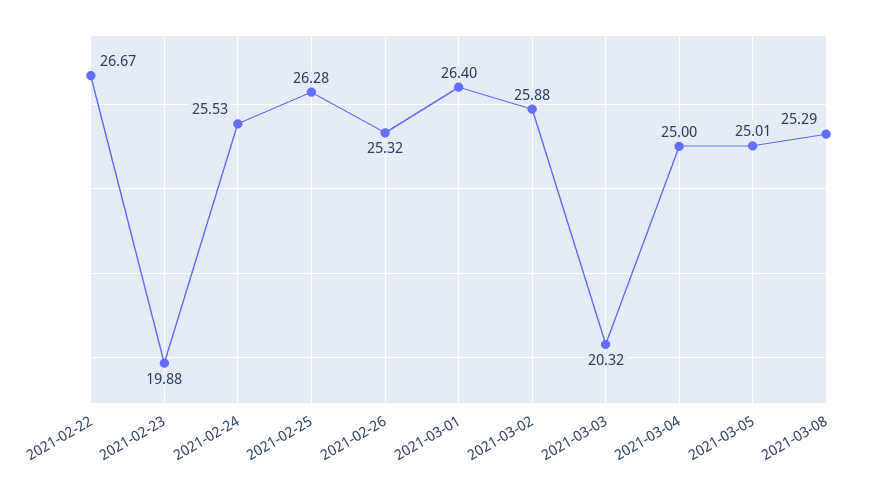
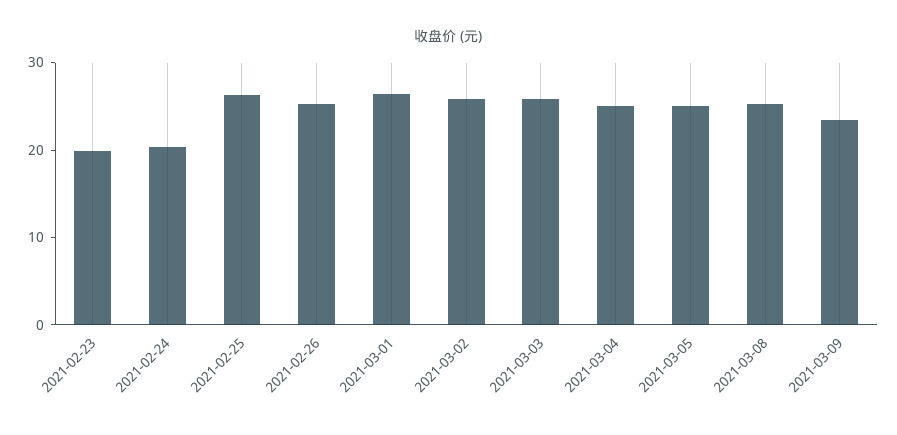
2021-02-22: 26.67 -> none
2021-02-24: 25.53 -> 20
2021-03-03: 20.32 -> 26
2021-03-09: none -> 24

